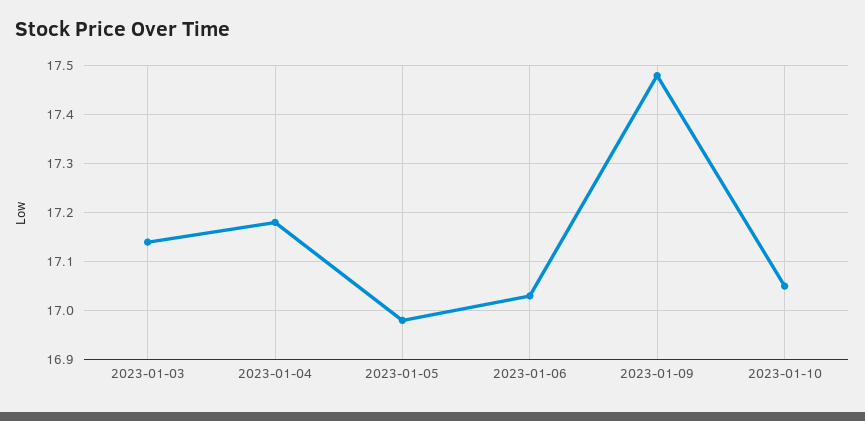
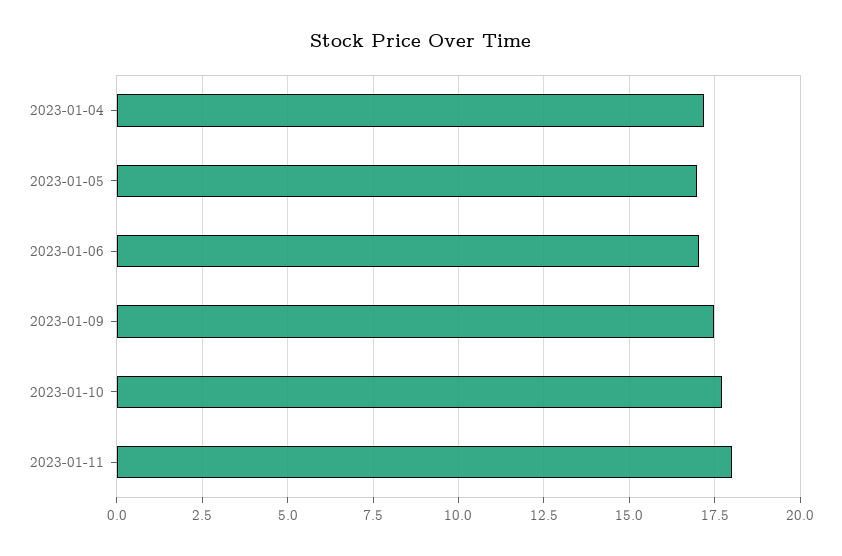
2023-01-03: 17.15 -> none
2023-01-10: 17.05 -> 17.75
2023-01-11: none -> 18

